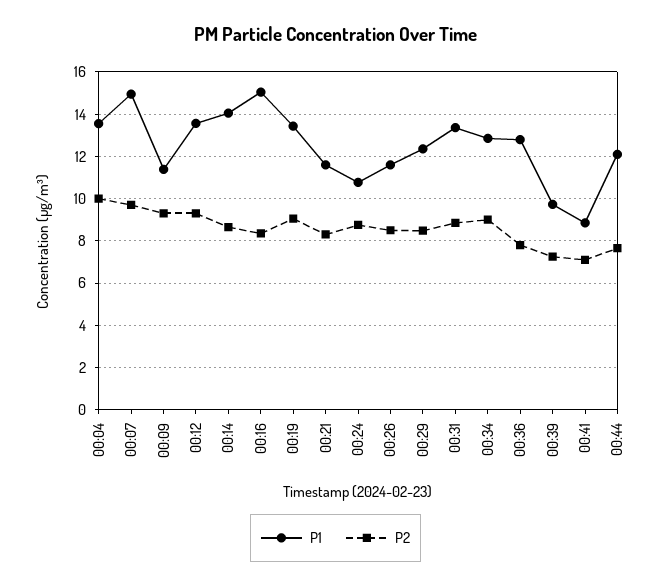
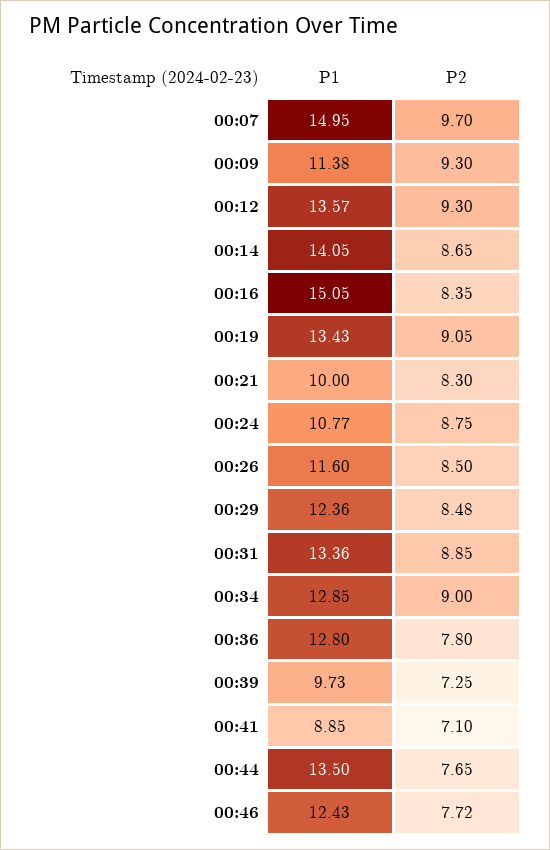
P1, 00:04: 13.5 -> none
P2, 00:04: 10 -> none
P1, 00:21: 11.5 -> 10
P1, 00:44: 12 -> 13.5
P1, 00:46: none -> 12.43
P2, 00:46: none -> 7.72

